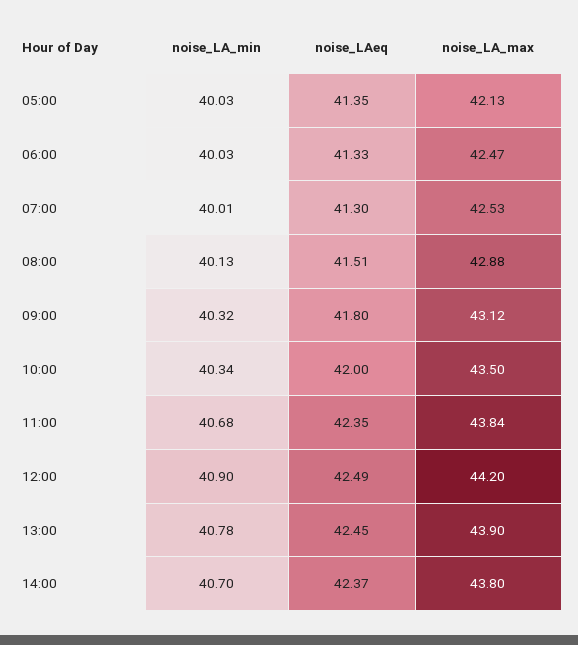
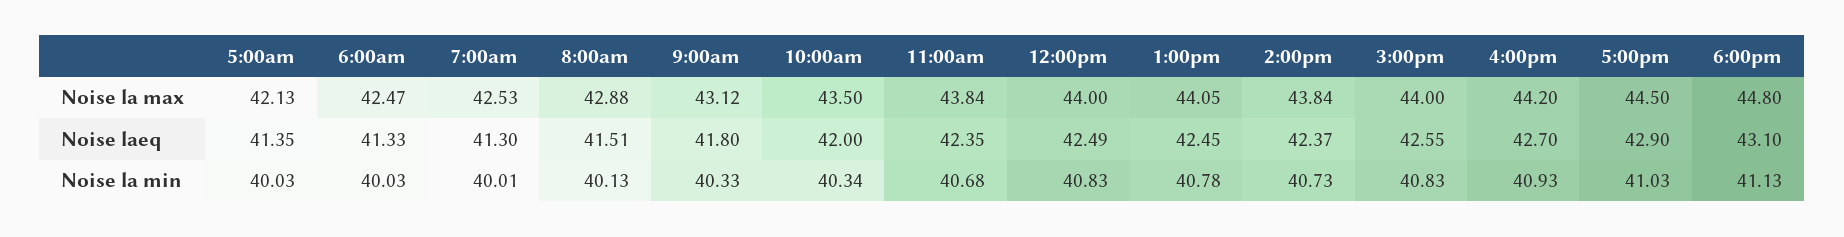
noise_LA_min, 09:00: 40.32 -> 40.33
noise_LA_min, 12:00: 40.9 -> 40.83
noise_LA_max, 12:00: 44.2 -> 44
noise_LA_max, 13:00: 43.9 -> 44.05
noise_LA_min, 14:00: 40.7 -> 40.73
noise_LA_max, 14:00: 43.8 -> 43.84
noise_LA_max, 3:00pm: none -> 44
noise_LA_max, 4:00pm: none -> 44.2
noise_LA_max, 5:00pm: none -> 44.5
noise_LA_max, 6:00pm: none -> 44.8
noise_LAeq, 3:00pm: none -> 42.55
noise_LAeq, 4:00pm: none -> 42.7
noise_LAeq, 5:00pm: none -> 42.9
noise_LAeq, 6:00pm: none -> 43.1
noise_LA_min, 3:00pm: none -> 40.83
noise_LA_min, 4:00pm: none -> 40.93
noise_LA_min, 5:00pm: none -> 41.03
noise_LA_min, 6:00pm: none -> 41.13

